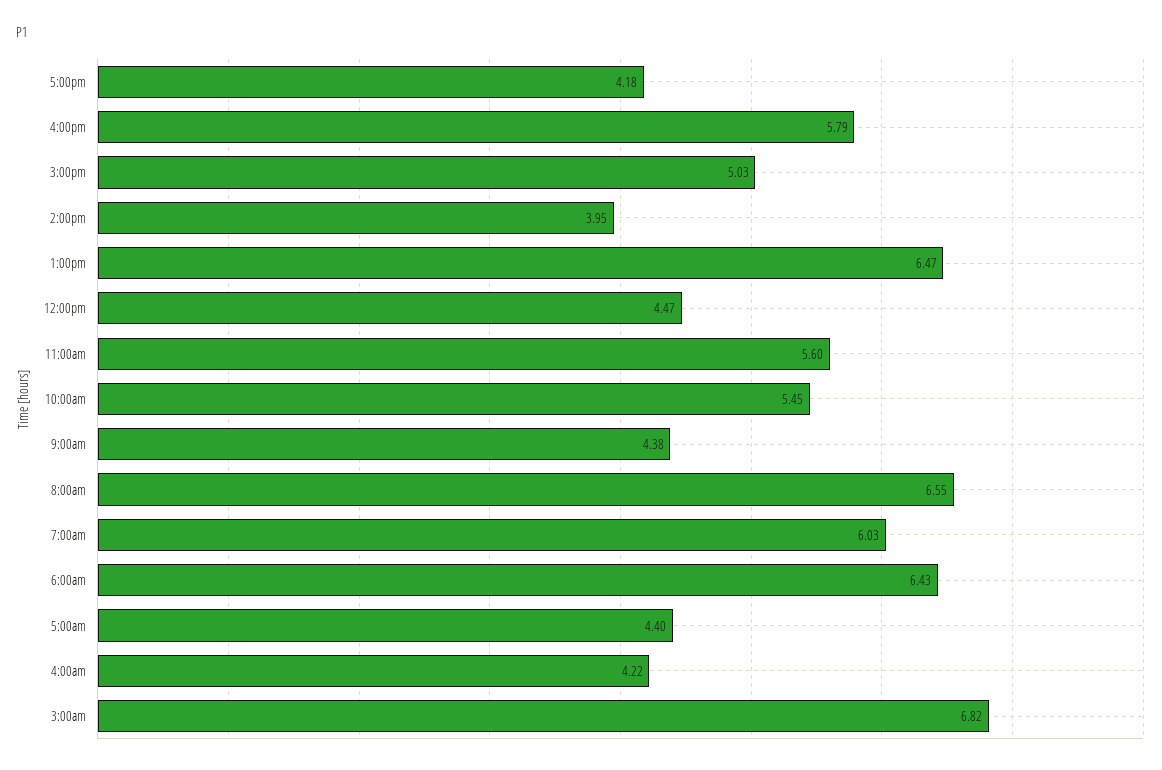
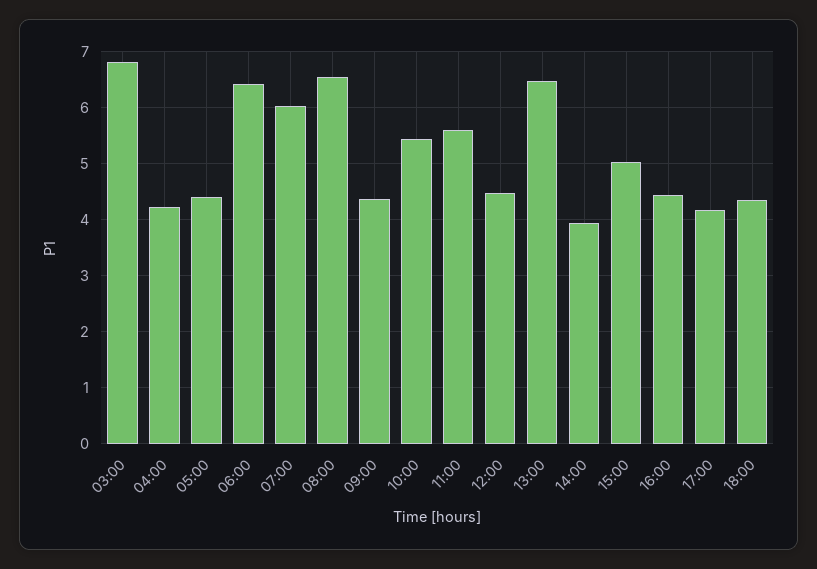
4:00pm: 5.79 -> 4.4
18:00: none -> 4.4

